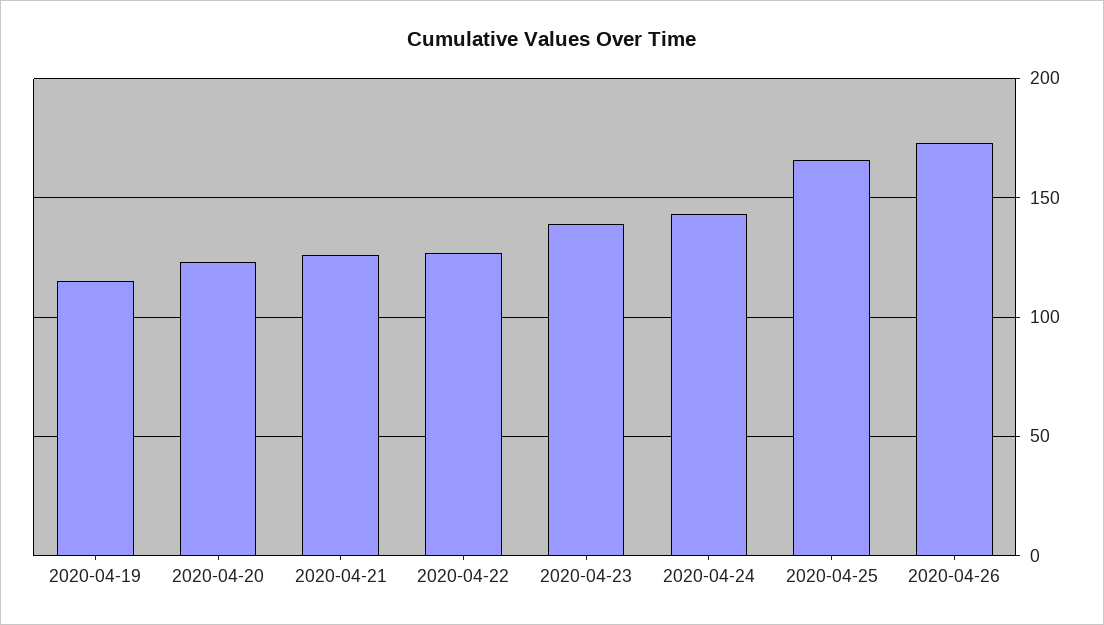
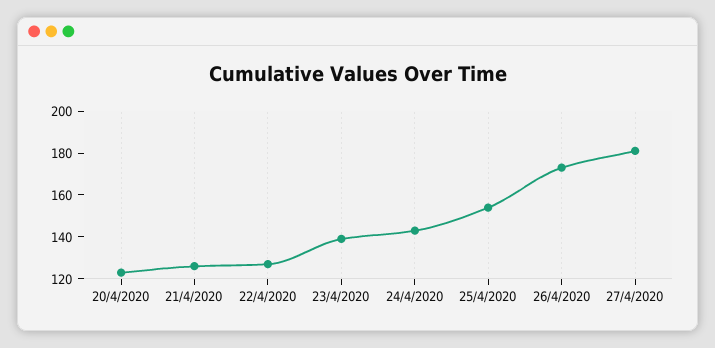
2020-04-19: 115 -> none
2020-04-25: 165 -> 155
27/4/2020: none -> 180

